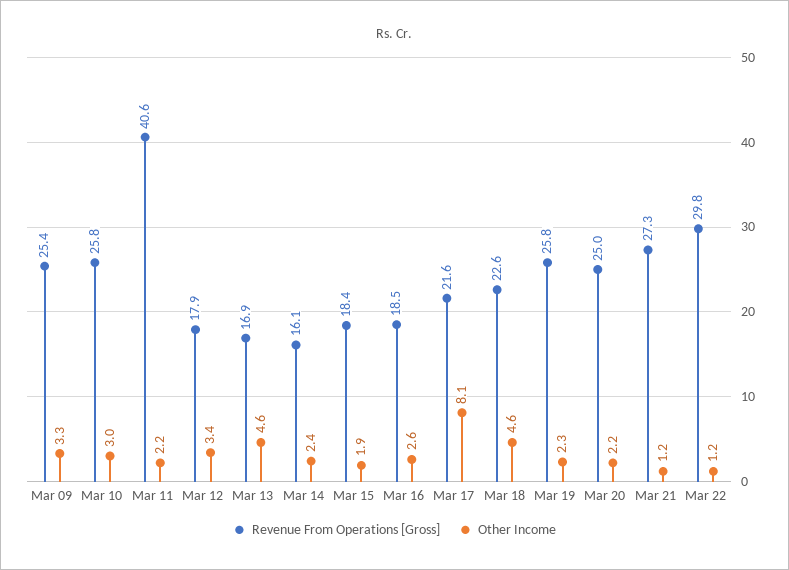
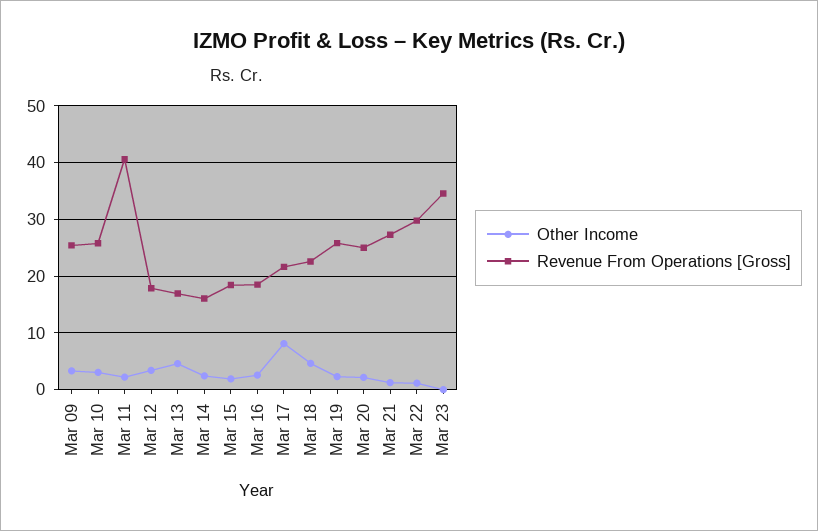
Other Income, Mar 23: none -> 0
Revenue From Operations [Gross], Mar 23: none -> 34

